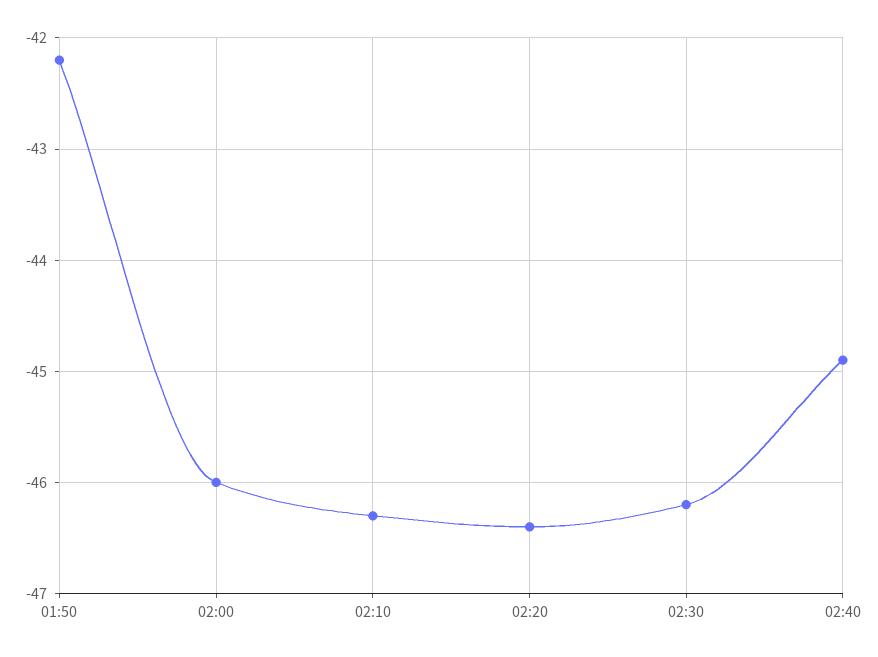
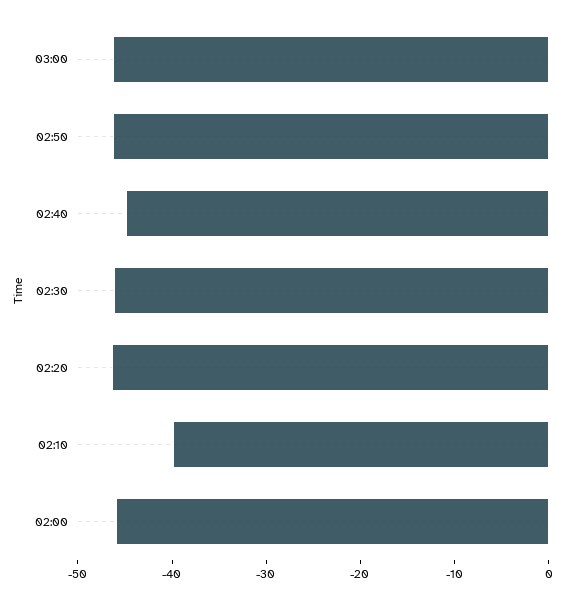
01:50: -42.2 -> none
02:10: -46.3 -> -40
03:00: none -> -46
02:50: none -> -46

